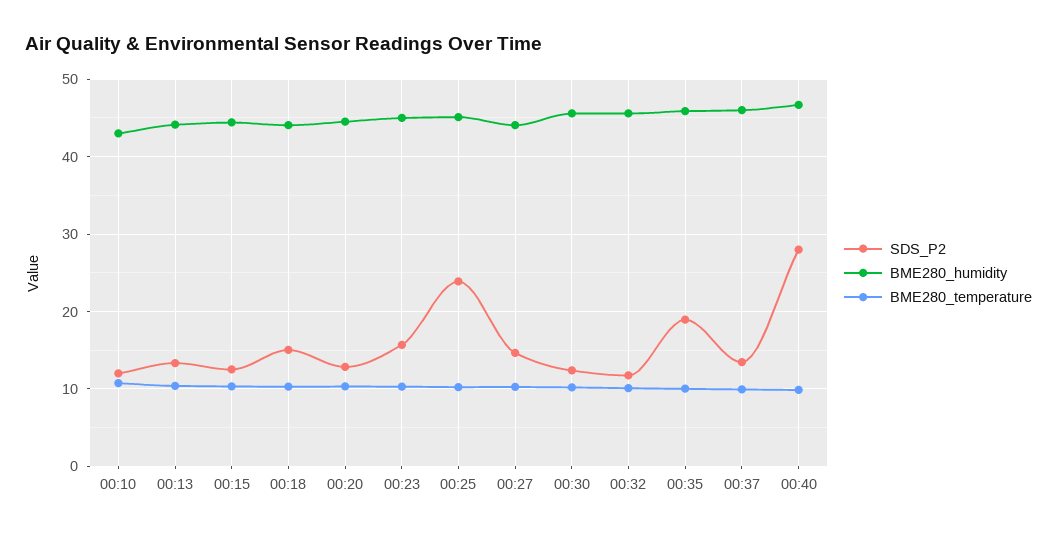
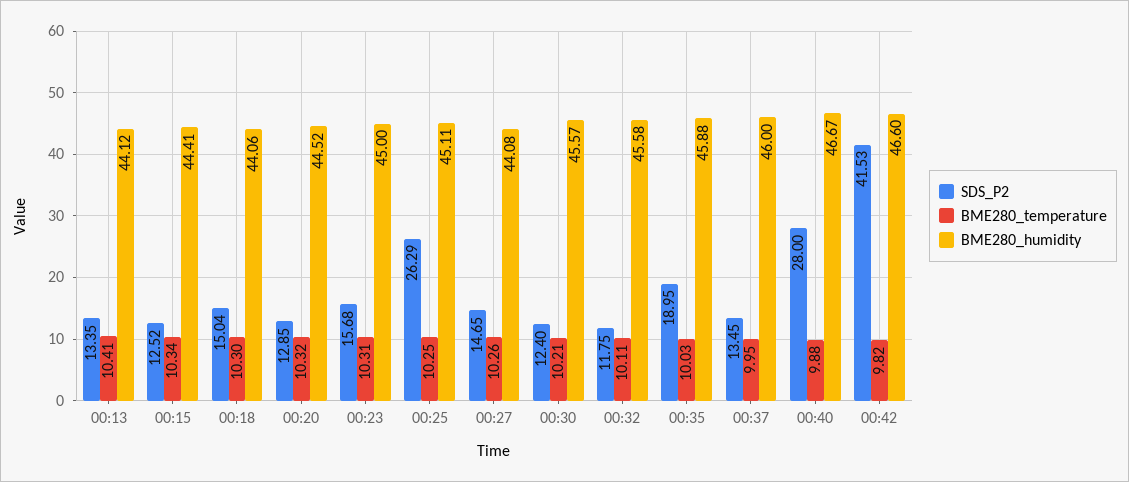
SDS_P2, 00:10: 12 -> none
BME280_humidity, 00:10: 43 -> none
BME280_temperature, 00:10: 11 -> none
SDS_P2, 00:25: 24 -> 26.29
SDS_P2, 00:42: none -> 41.53
BME280_temperature, 00:42: none -> 9.82
BME280_humidity, 00:42: none -> 46.6

